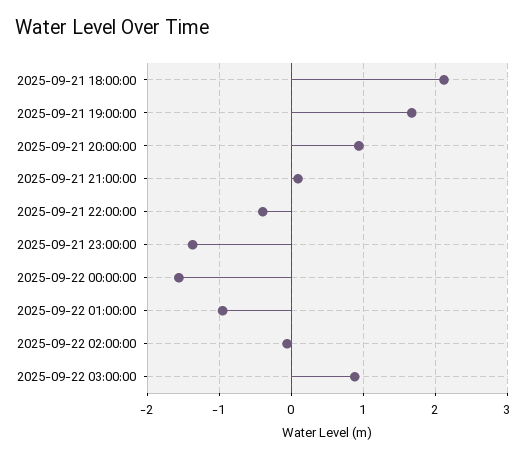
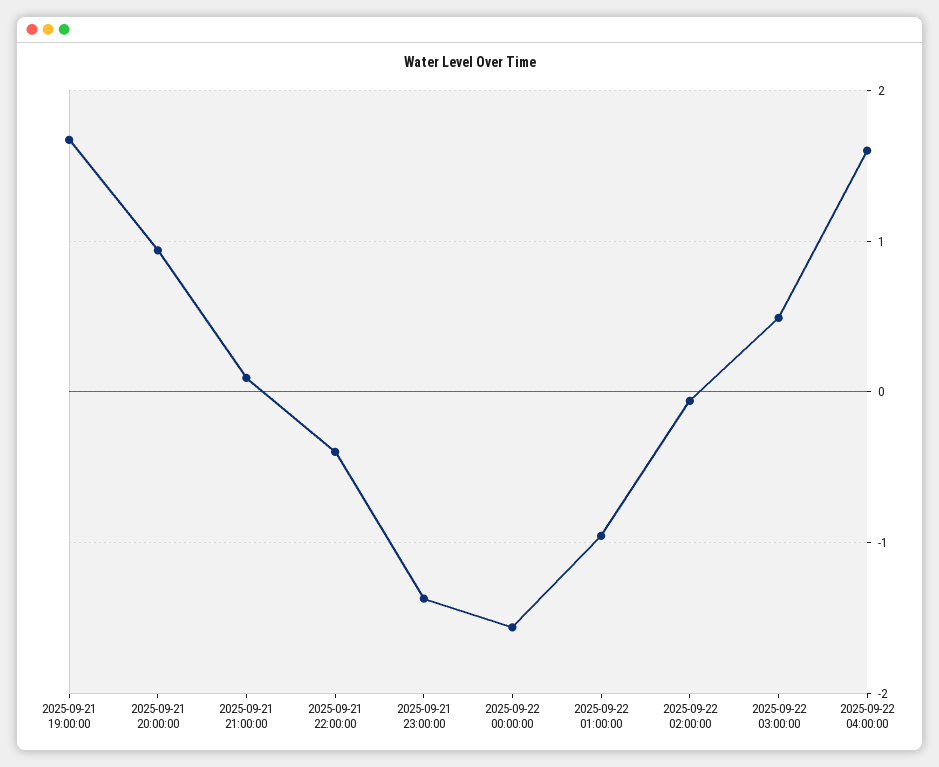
2025-09-21 18:00:00: 2.1 -> none
2025-09-22 03:00:00: 0.9 -> 0.5
2025-09-22 04:00:00: none -> 1.6

